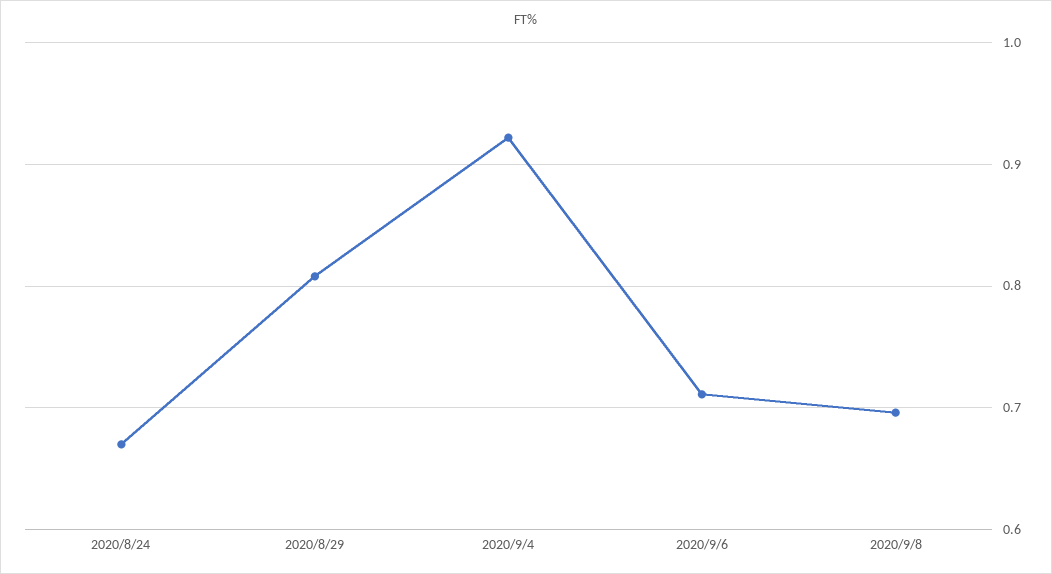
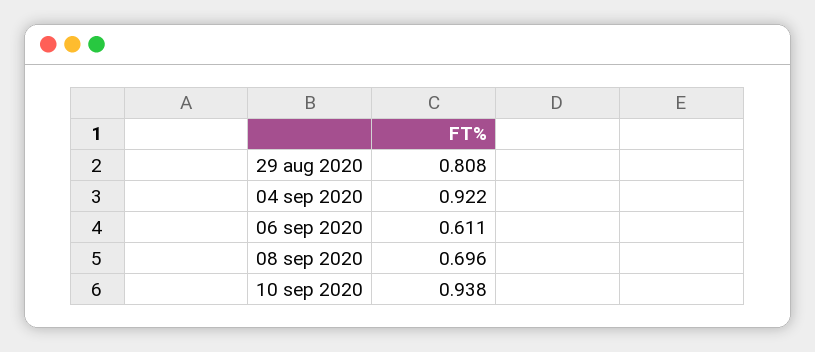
2020/8/24: 0.67 -> none
2020/9/6: 0.71 -> 0.611
10 sep 2020: none -> 0.938

